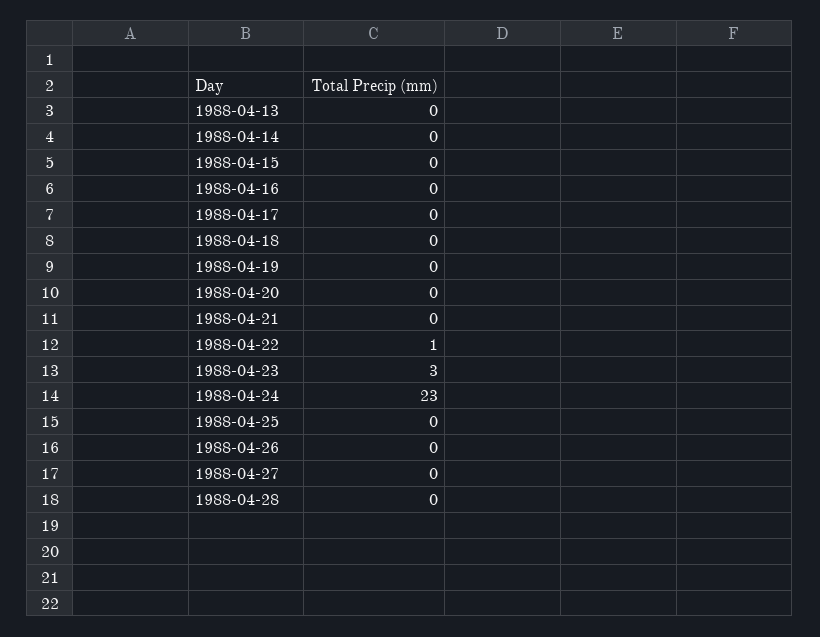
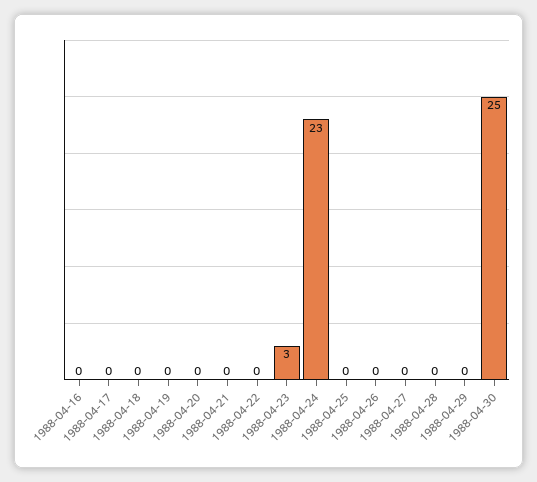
1988-04-13: 0 -> none
1988-04-14: 0 -> none
1988-04-15: 0 -> none
1988-04-22: 1 -> 0
1988-04-29: none -> 0
1988-04-30: none -> 25

